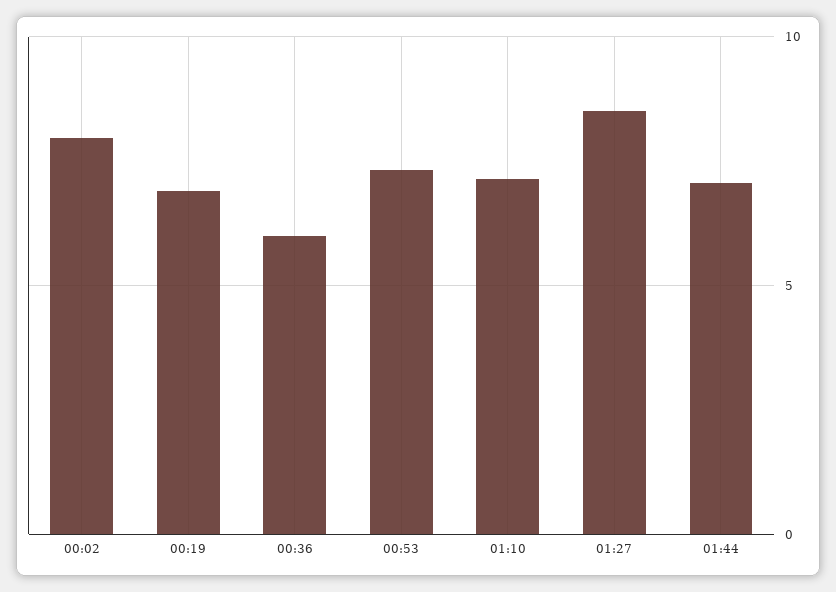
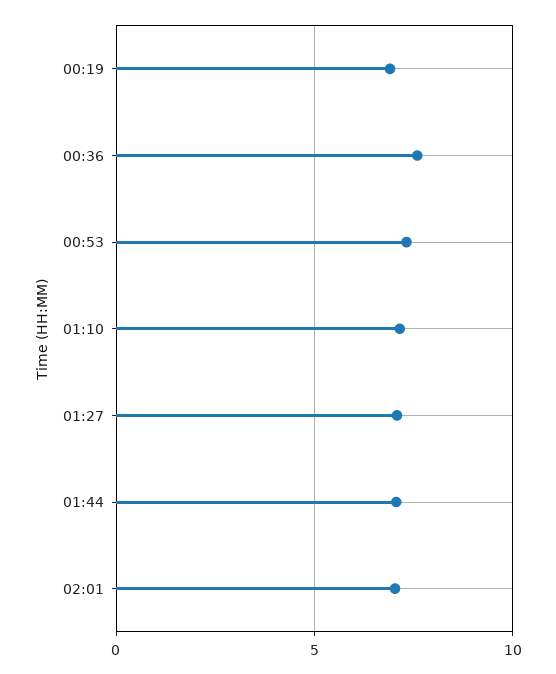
00:02: 8 -> none
00:36: 6 -> 7.5
01:27: 8.5 -> 7
02:01: none -> 7

